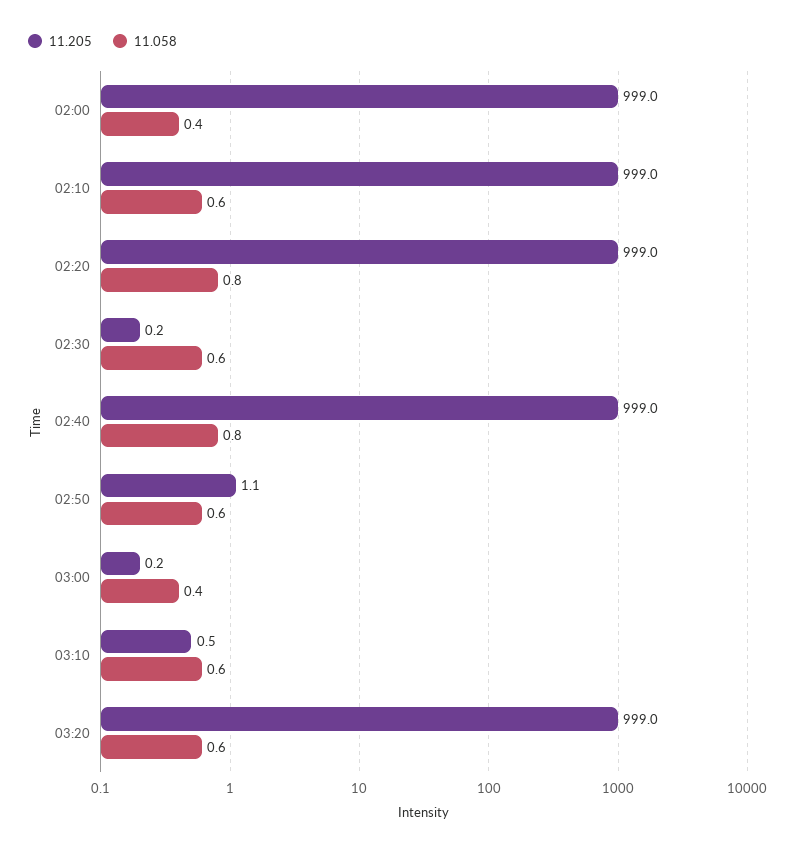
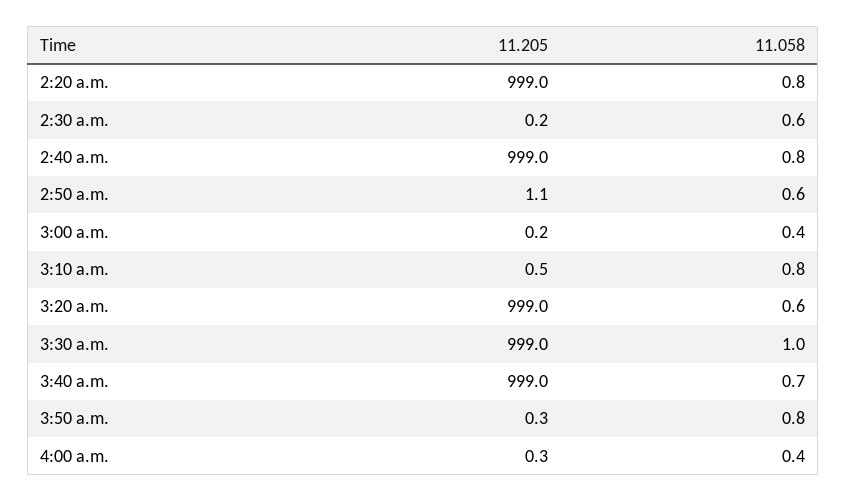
11.205, 02:00: 999 -> none
11.058, 02:00: 0.4 -> none
11.205, 02:10: 999 -> none
11.058, 02:10: 0.6 -> none
11.058, 03:10: 0.6 -> 0.8
11.205, 3:30 a.m.: none -> 999
11.058, 3:30 a.m.: none -> 1
11.205, 3:40 a.m.: none -> 999
11.058, 3:40 a.m.: none -> 0.7
11.205, 3:50 a.m.: none -> 0.3
11.058, 3:50 a.m.: none -> 0.8
11.205, 4:00 a.m.: none -> 0.3
11.058, 4:00 a.m.: none -> 0.4

